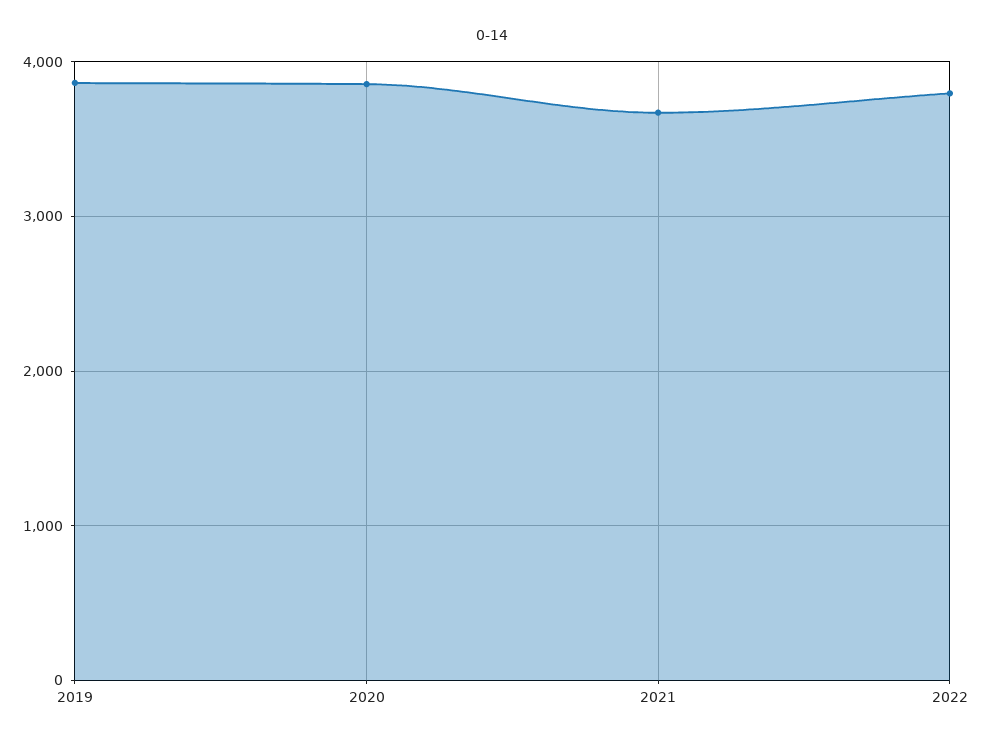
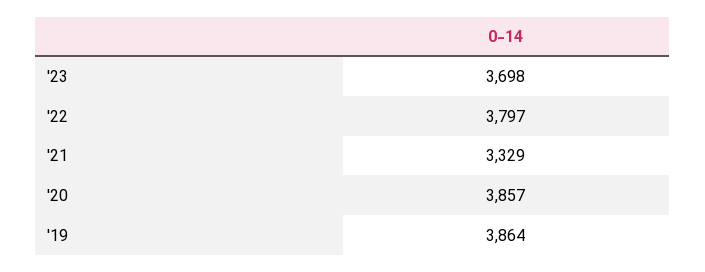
2021: 3700 -> 3329
'23: none -> 3698

